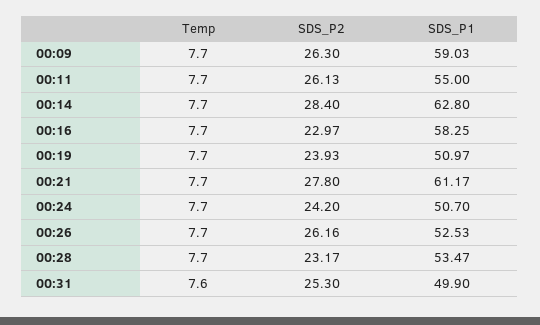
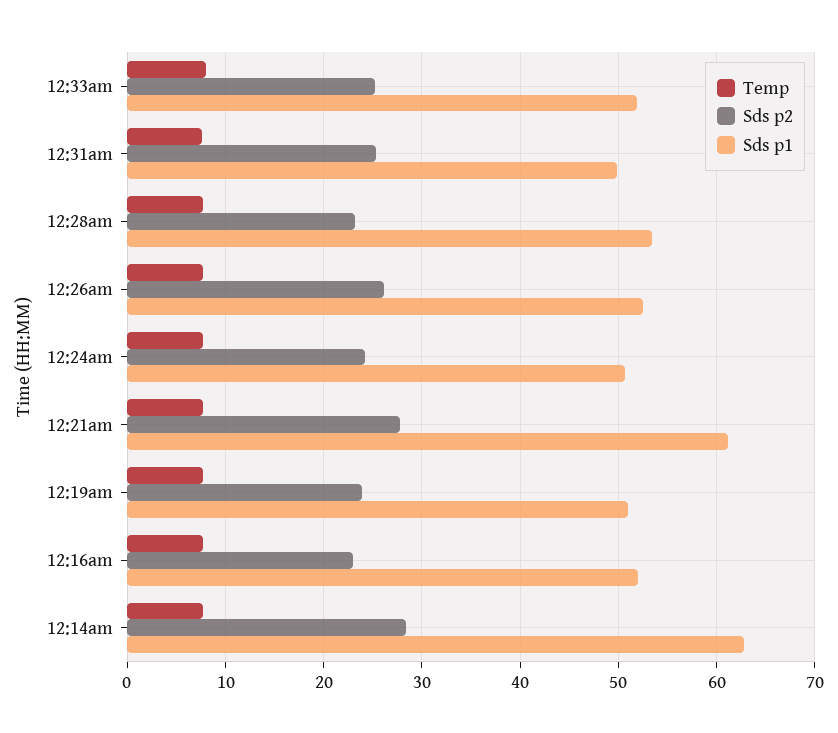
Temp, 00:09: 7.7 -> none
SDS_P2, 00:09: 26.3 -> none
SDS_P1, 00:09: 59.03 -> none
Temp, 00:11: 7.7 -> none
SDS_P2, 00:11: 26.13 -> none
SDS_P1, 00:11: 55 -> none
SDS_P1, 00:16: 58.25 -> 52
Temp, 12:33am: none -> 8
SDS_P2, 12:33am: none -> 25
SDS_P1, 12:33am: none -> 52

